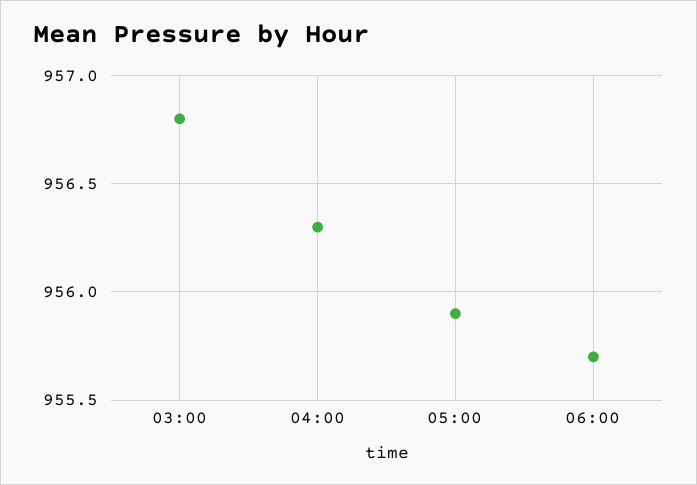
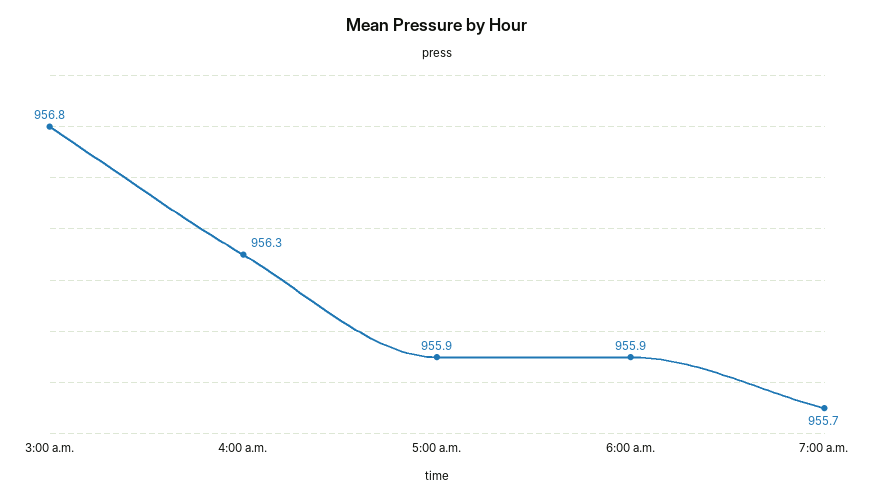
06:00: 955.7 -> 955.9
7:00 a.m.: none -> 955.7

